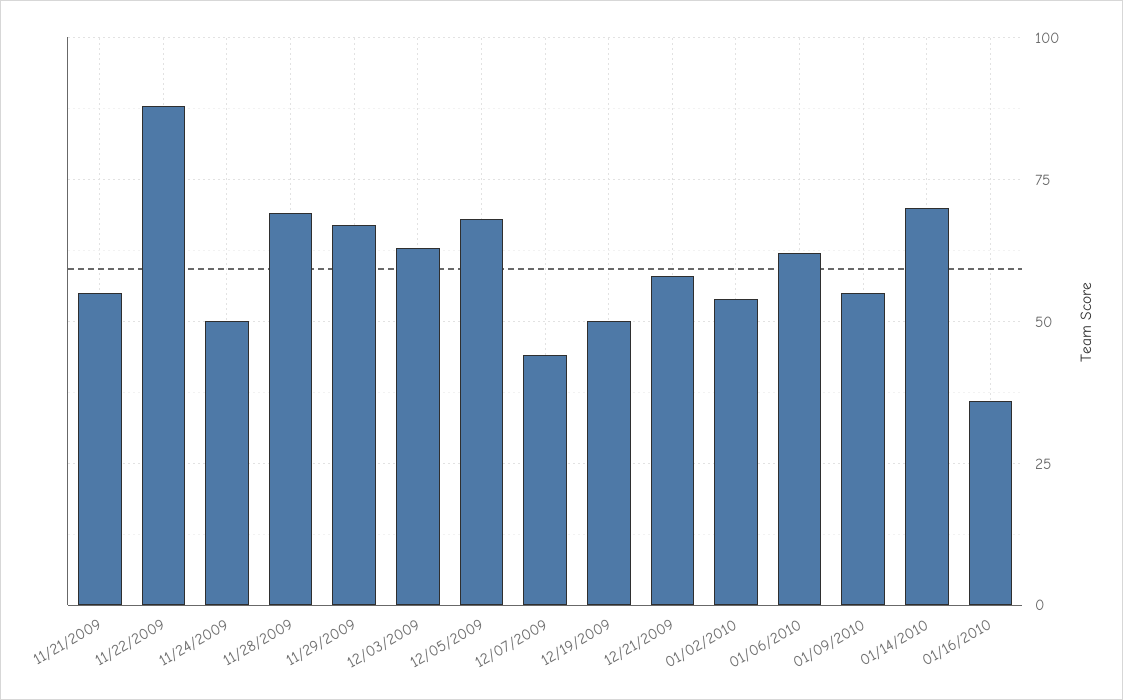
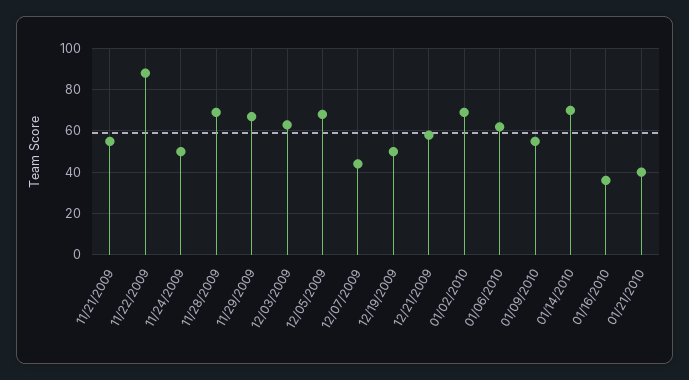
01/02/2010: 55 -> 70
01/21/2010: none -> 40

